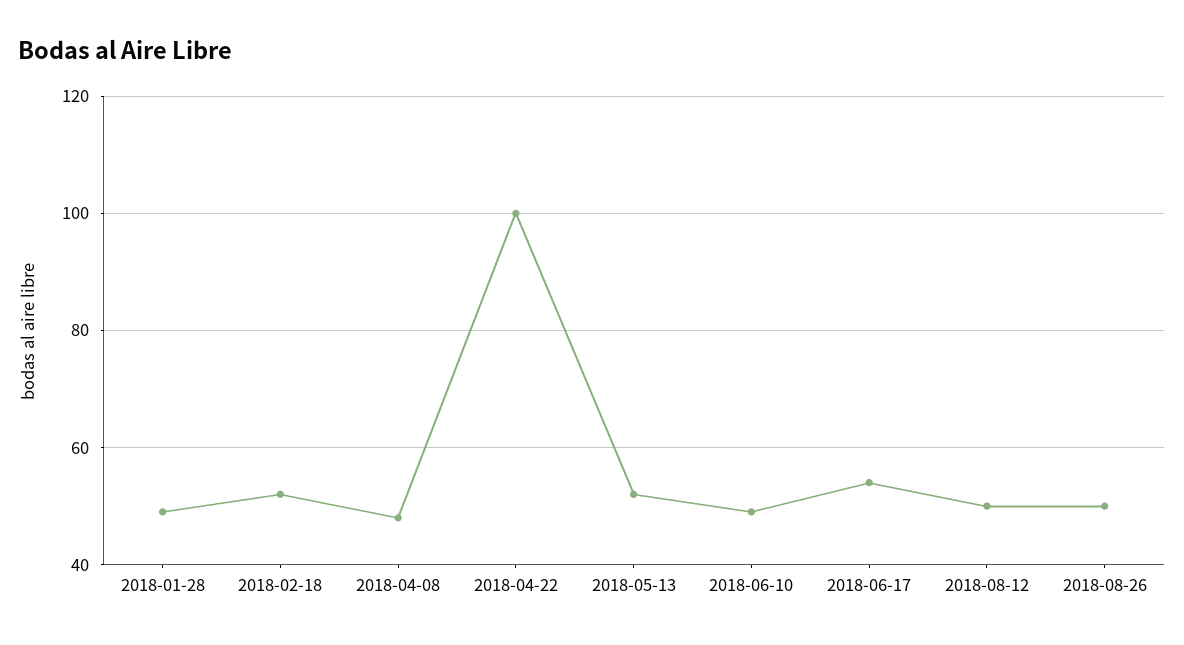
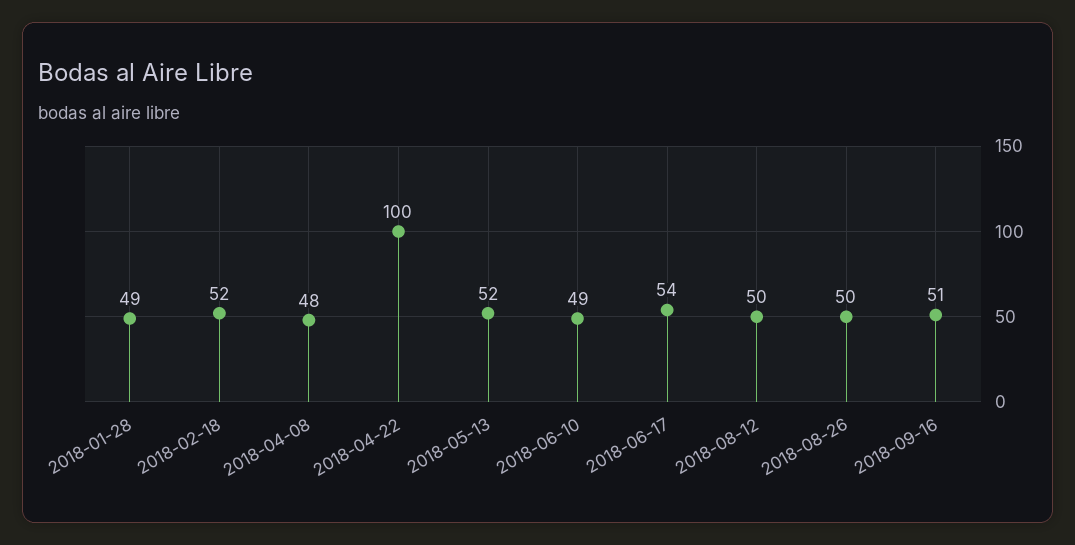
2018-09-16: none -> 51

